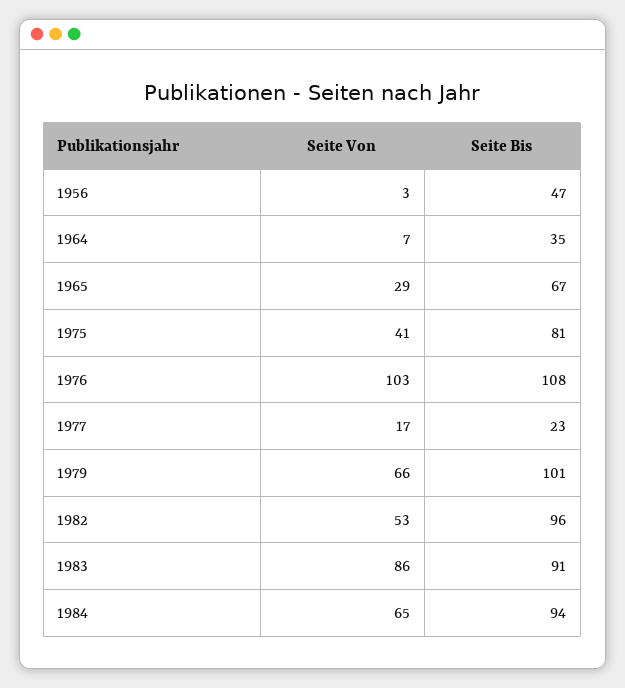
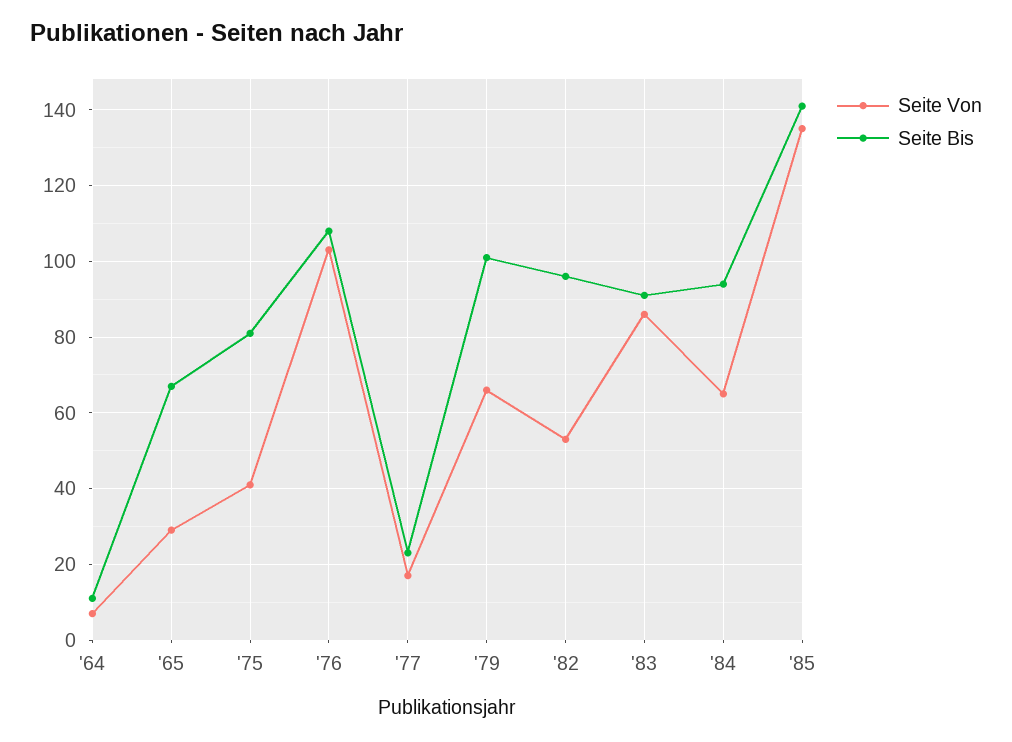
Seite Von, 1956: 3 -> none
Seite Bis, 1956: 47 -> none
Seite Bis, 1964: 35 -> 10
Seite Von, '85: none -> 135
Seite Bis, '85: none -> 140

